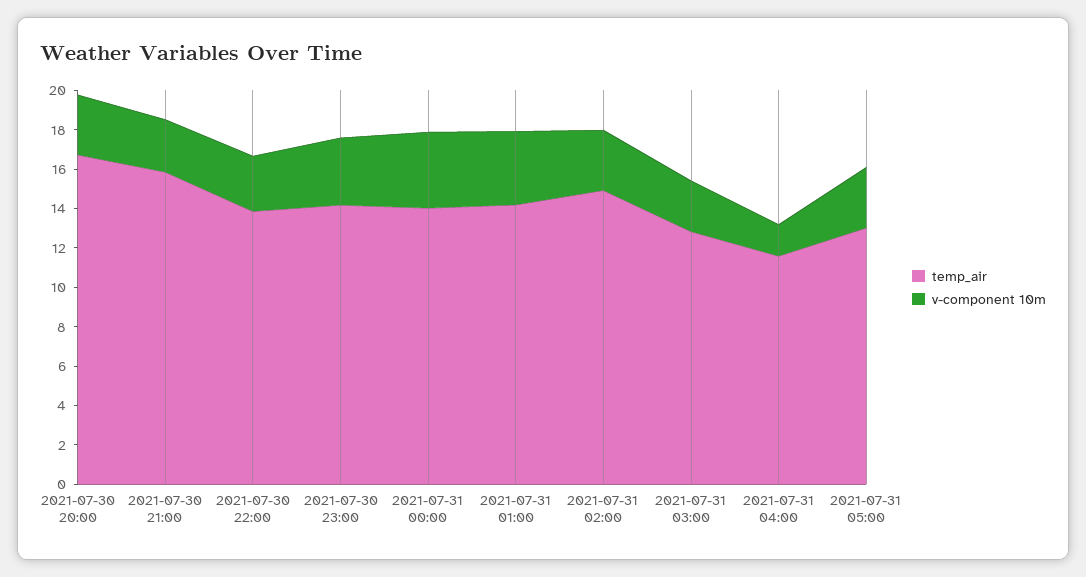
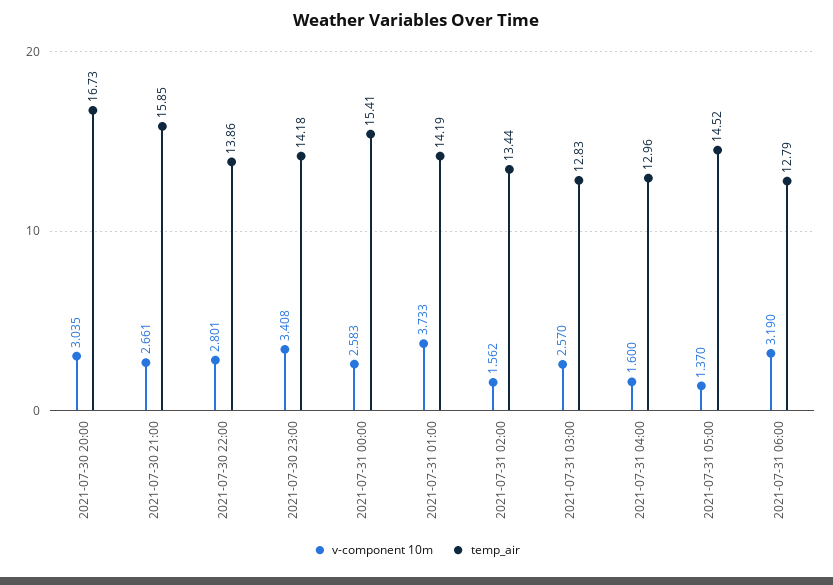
temp_air, 2021-07-31 00:00: 14 -> 15.41
v-component 10m, 2021-07-31 00:00: 4 -> 2.583
temp_air, 2021-07-31 02:00: 15 -> 13.44
v-component 10m, 2021-07-31 02:00: 3 -> 1.562
temp_air, 2021-07-31 04:00: 11.5 -> 12.96
temp_air, 2021-07-31 05:00: 13 -> 14.52
v-component 10m, 2021-07-31 05:00: 3 -> 1.37
v-component 10m, 2021-07-31 06:00: none -> 3.19
temp_air, 2021-07-31 06:00: none -> 12.79

